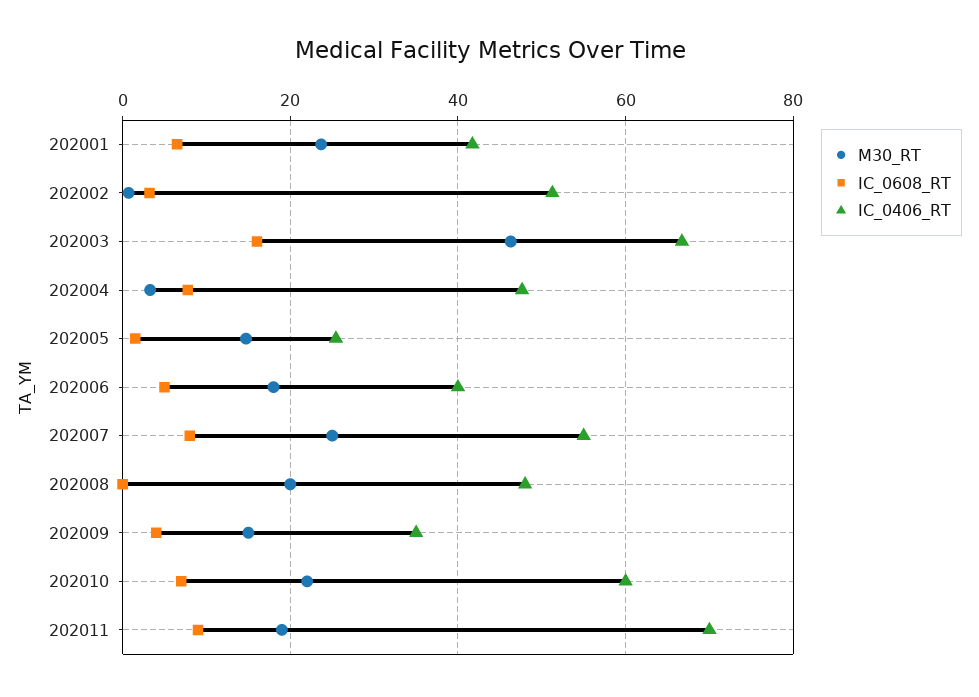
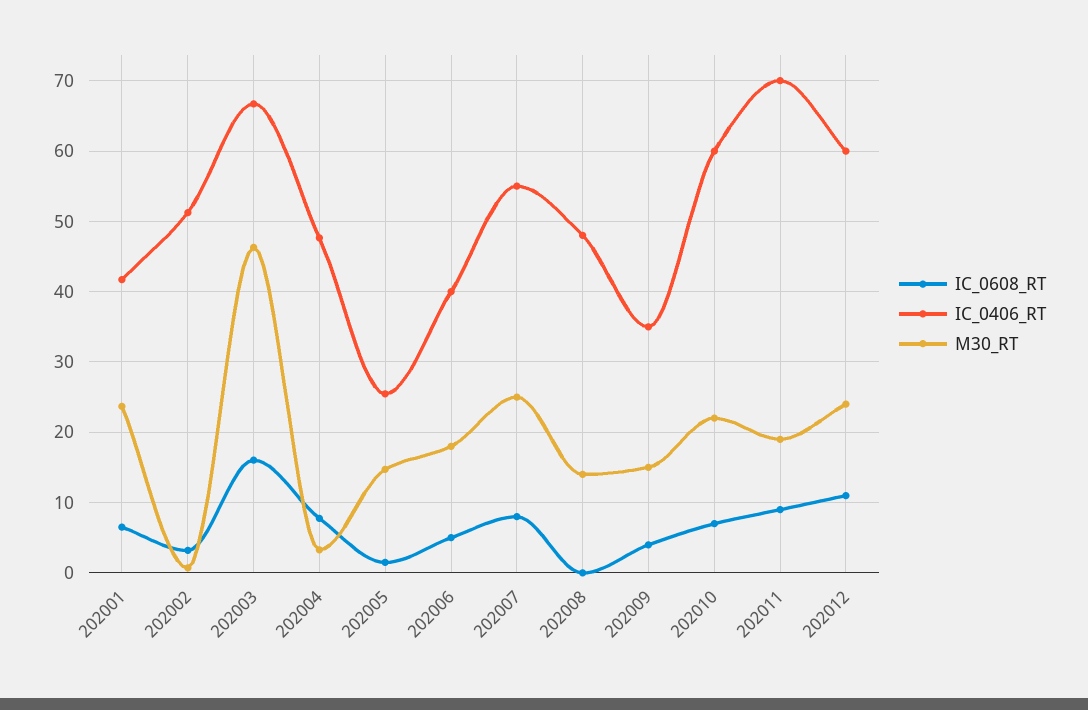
M30_RT, 202008: 20 -> 14
IC_0608_RT, 202012: none -> 11
IC_0406_RT, 202012: none -> 60
M30_RT, 202012: none -> 24

